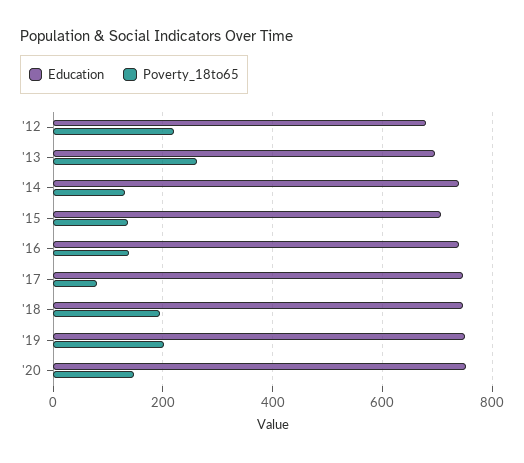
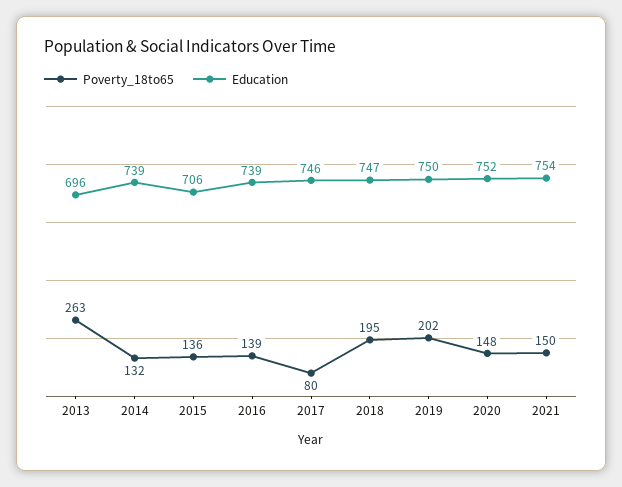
Education, '12: 680 -> none
Poverty_18to65, '12: 220 -> none
Poverty_18to65, 2021: none -> 150
Education, 2021: none -> 754

